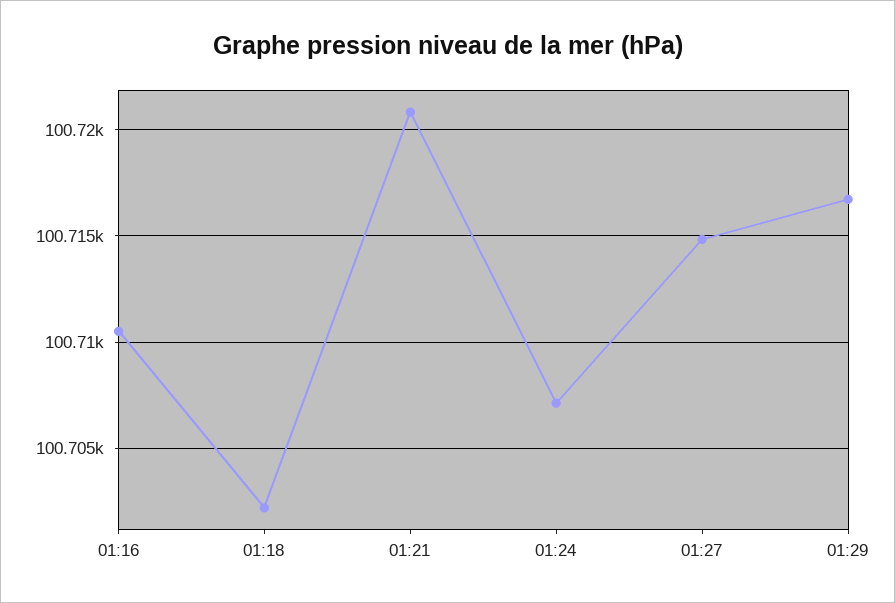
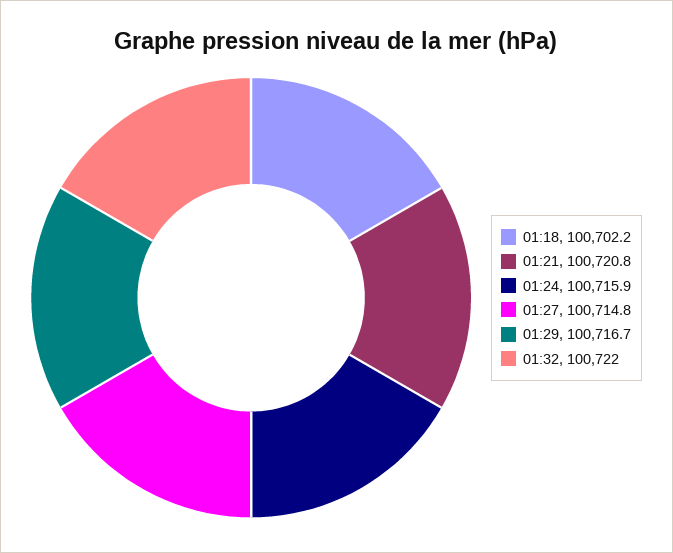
01:16: 100710.5 -> none
01:24: 100707 -> 100715.9
01:32: none -> 100722

